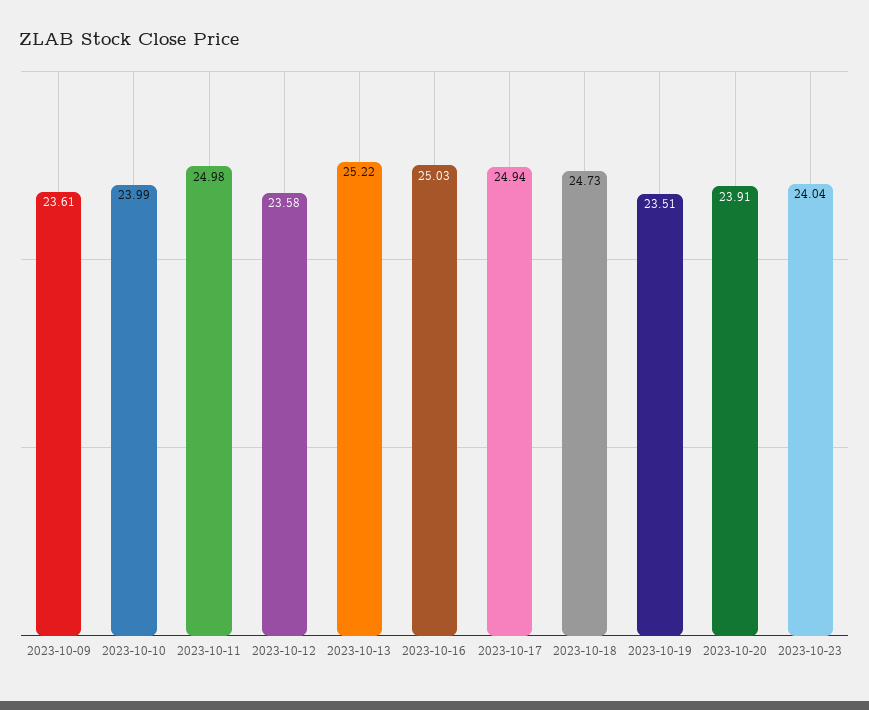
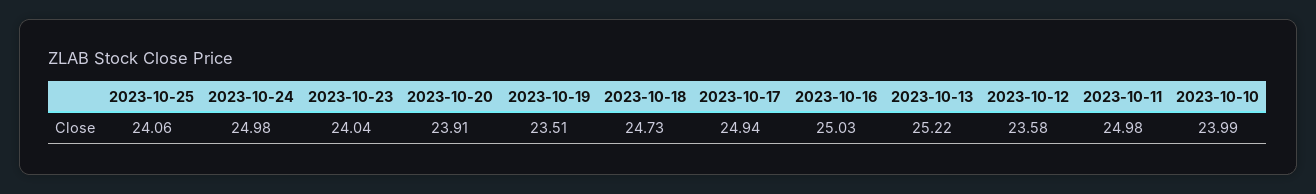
2023-10-09: 23.61 -> none
2023-10-25: none -> 24.06
2023-10-24: none -> 24.98

